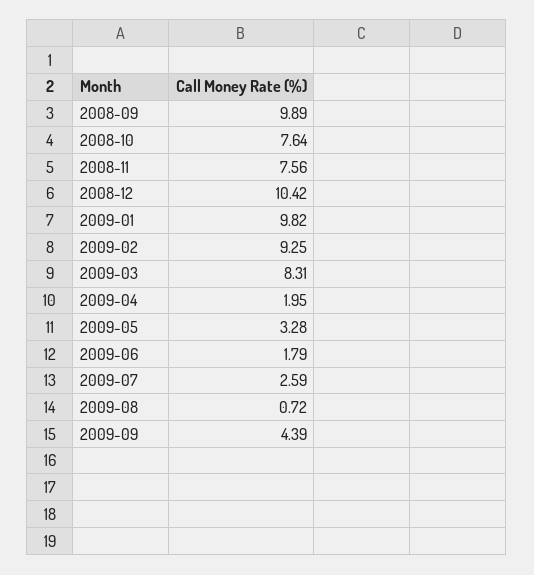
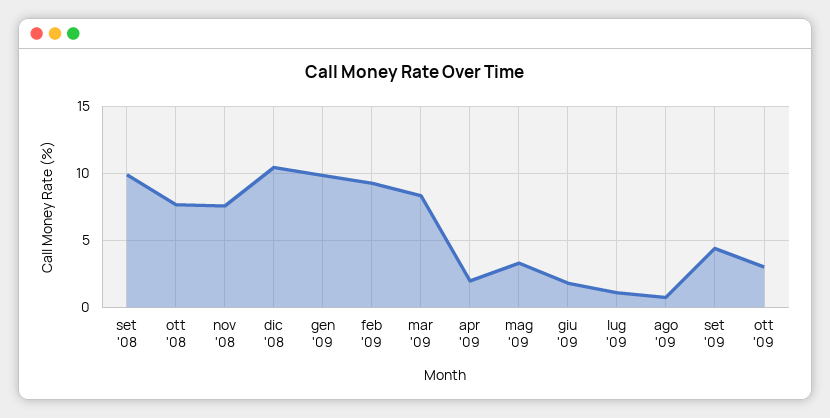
2009-07: 2.59 -> 1
ott '09: none -> 3

